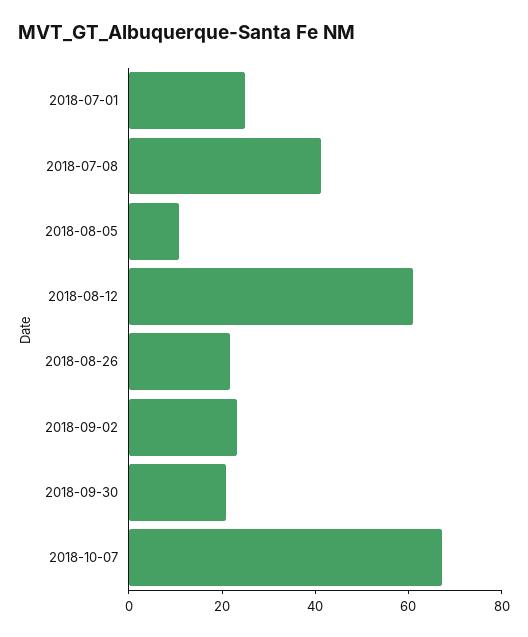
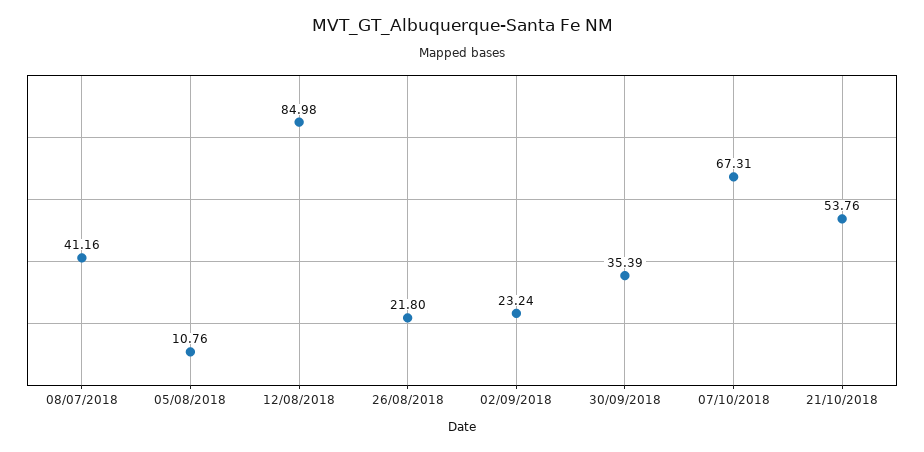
2018-07-01: 25 -> none
2018-08-12: 60 -> 84.98
2018-09-30: 20 -> 35.39
21/10/2018: none -> 53.76

